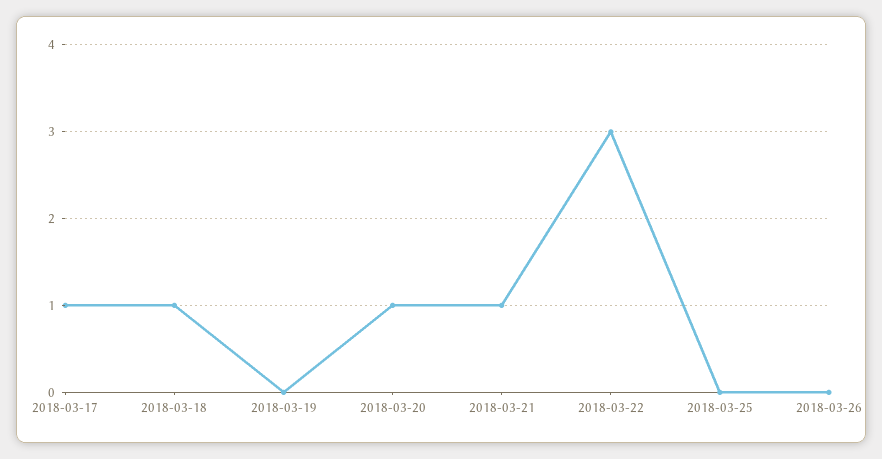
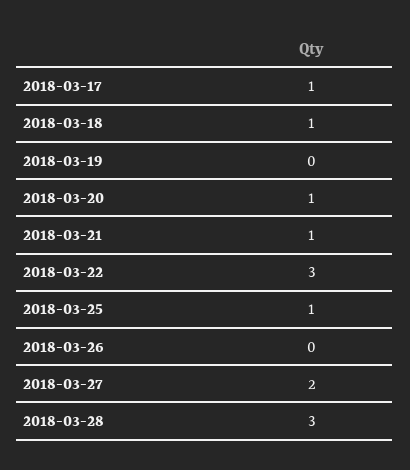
2018-03-25: 0 -> 1
2018-03-27: none -> 2
2018-03-28: none -> 3

